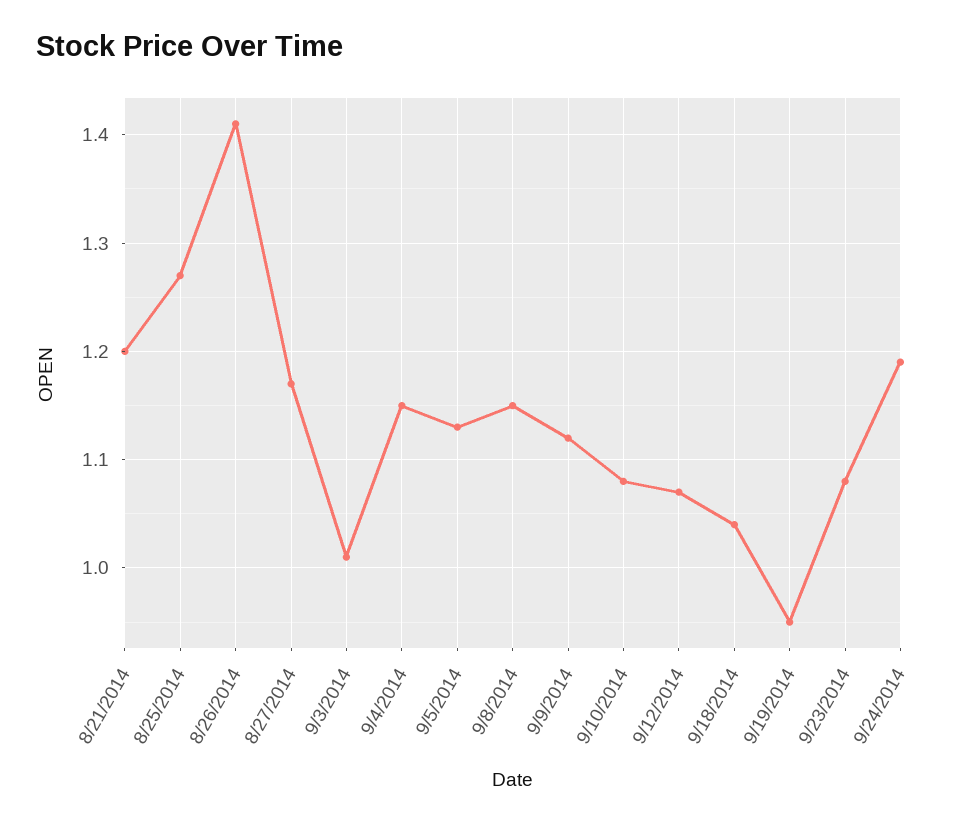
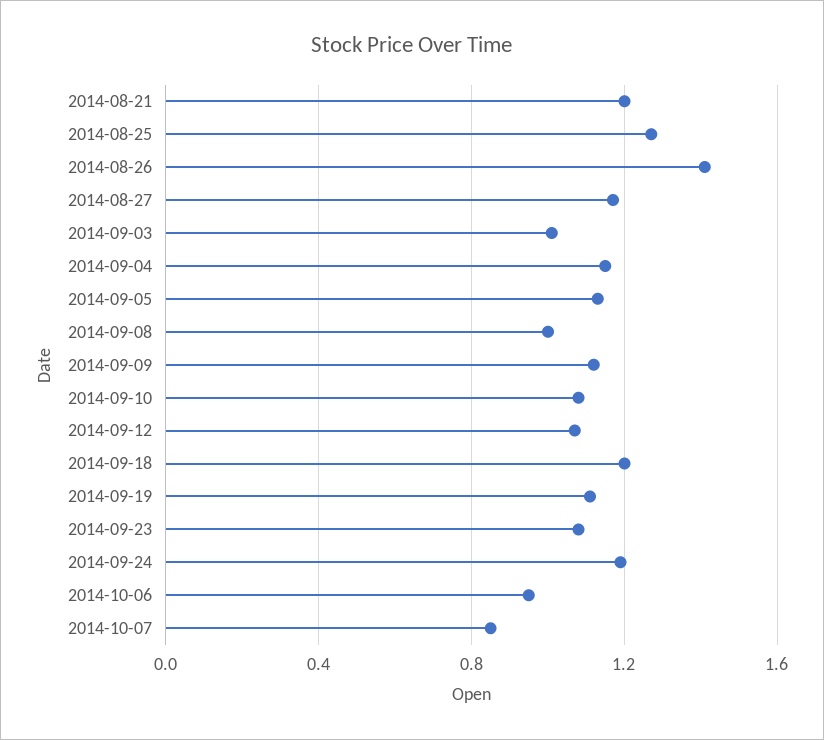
9/8/2014: 1.15 -> 1
9/18/2014: 1.04 -> 1.2
9/19/2014: 0.95 -> 1.1
2014-10-06: none -> 0.95
2014-10-07: none -> 0.85

